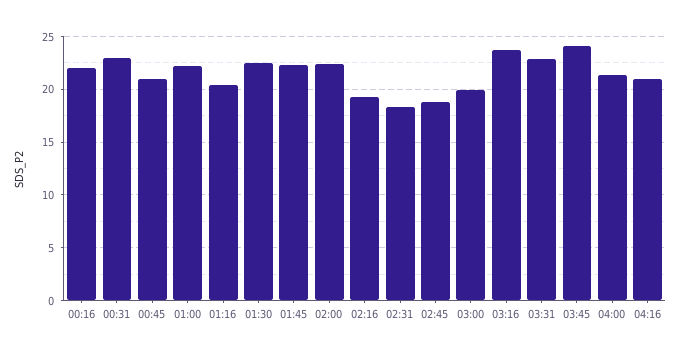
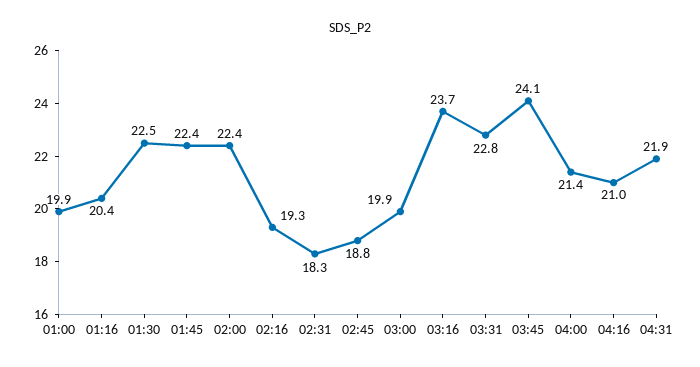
00:16: 22 -> none
00:31: 23 -> none
00:45: 21 -> none
01:00: 22 -> 19.9
04:31: none -> 21.9

